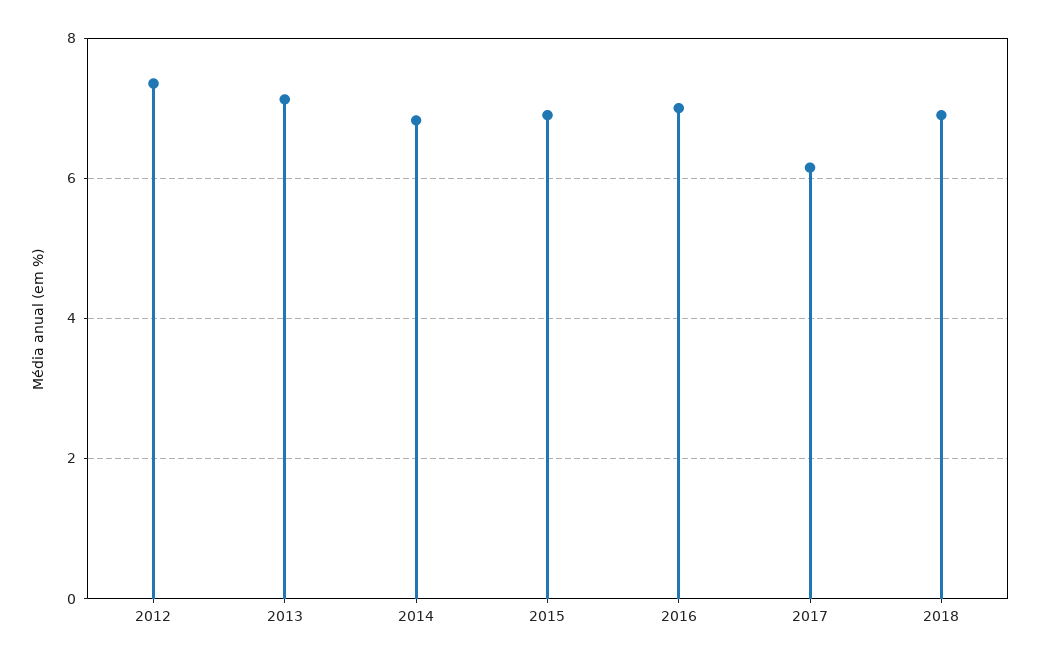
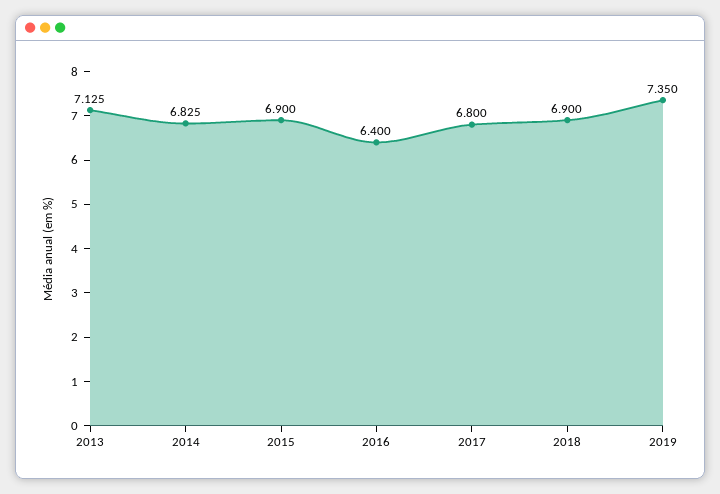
2012: 7.4 -> none
2016: 7 -> 6.4
2017: 6.2 -> 6.8
2019: none -> 7.35

